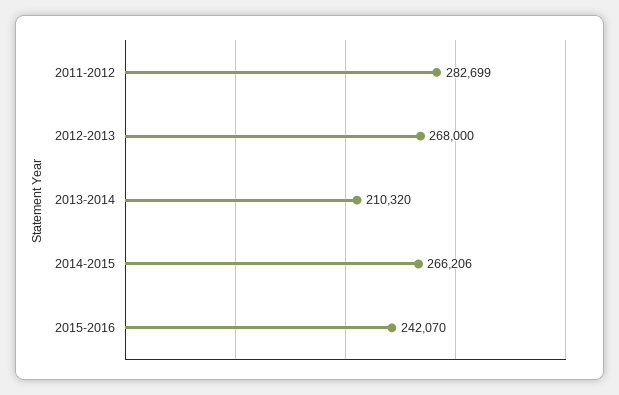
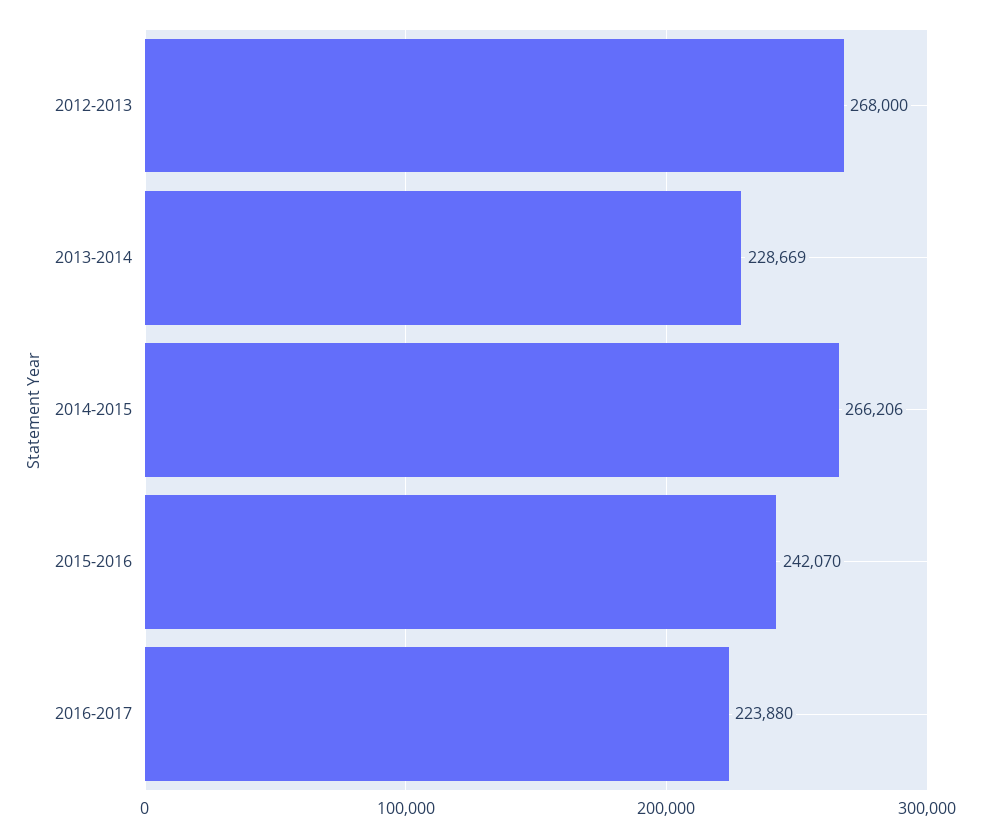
2011-2012: 282699 -> none
2013-2014: 210320 -> 228669
2016-2017: none -> 223880

